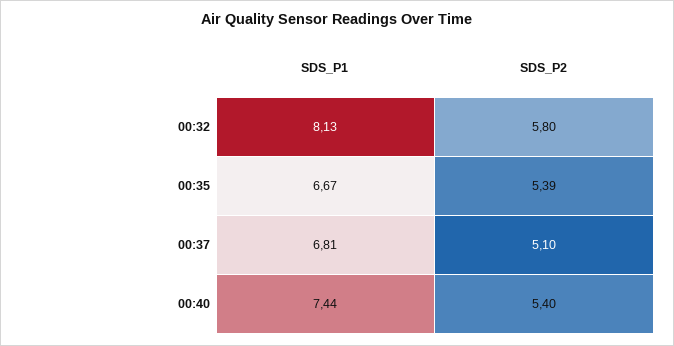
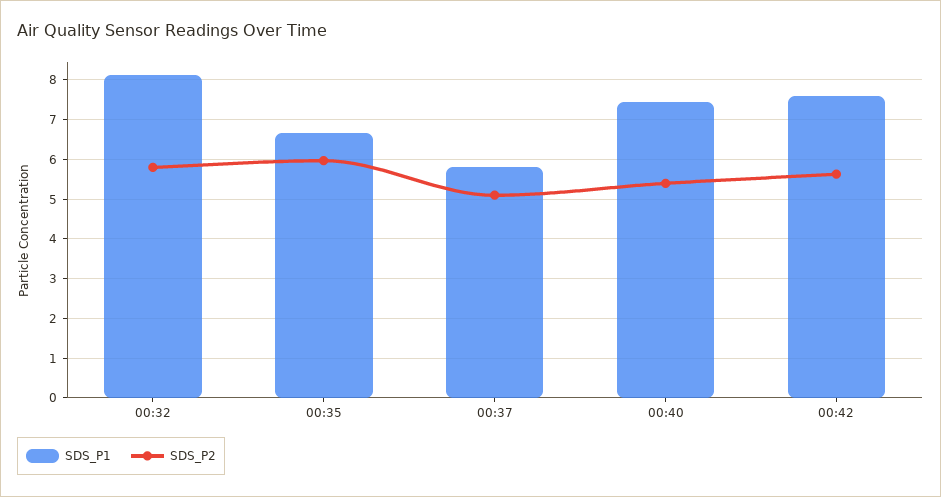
SDS_P2, 00:35: 5.39 -> 6
SDS_P1, 00:37: 6.81 -> 5.8
SDS_P1, 00:42: none -> 7.6
SDS_P2, 00:42: none -> 5.6

